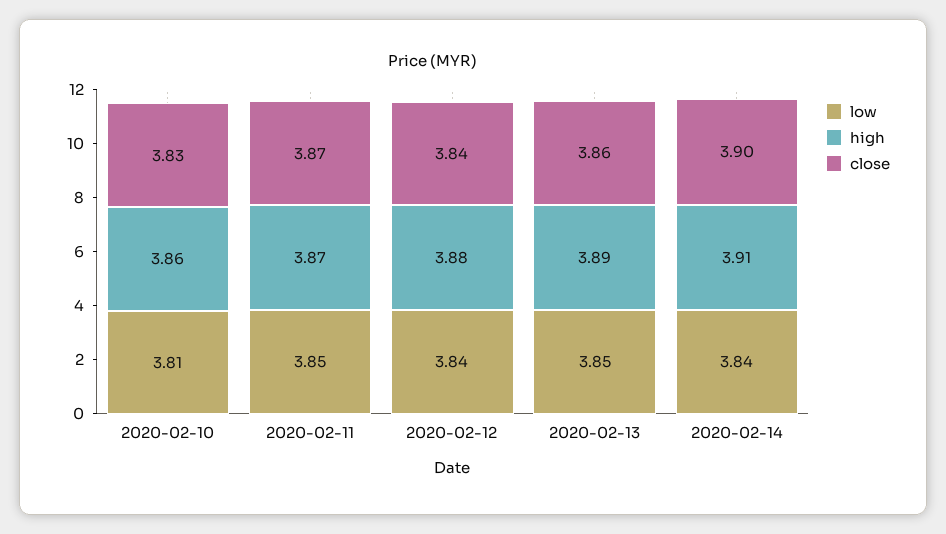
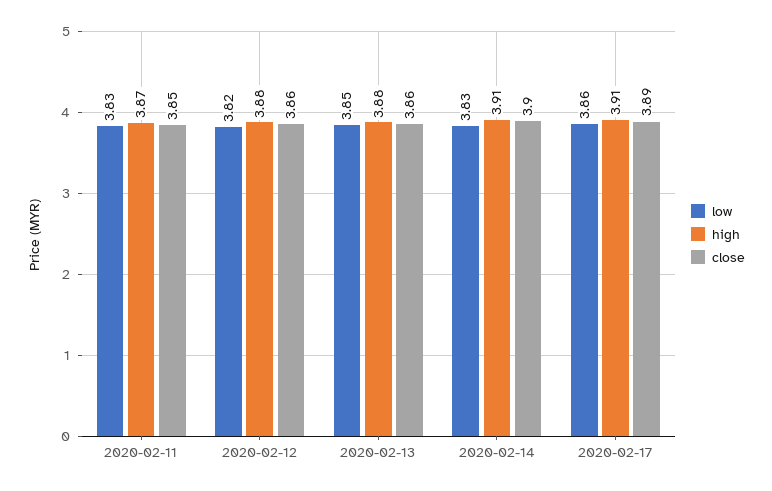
low, 2020-02-10: 3.81 -> none
high, 2020-02-10: 3.86 -> none
close, 2020-02-10: 3.83 -> none
low, 2020-02-11: 3.85 -> 3.83
close, 2020-02-11: 3.87 -> 3.85
low, 2020-02-12: 3.84 -> 3.82
close, 2020-02-12: 3.84 -> 3.86
high, 2020-02-13: 3.89 -> 3.88
low, 2020-02-14: 3.84 -> 3.83
low, 2020-02-17: none -> 3.86
high, 2020-02-17: none -> 3.91
close, 2020-02-17: none -> 3.89

